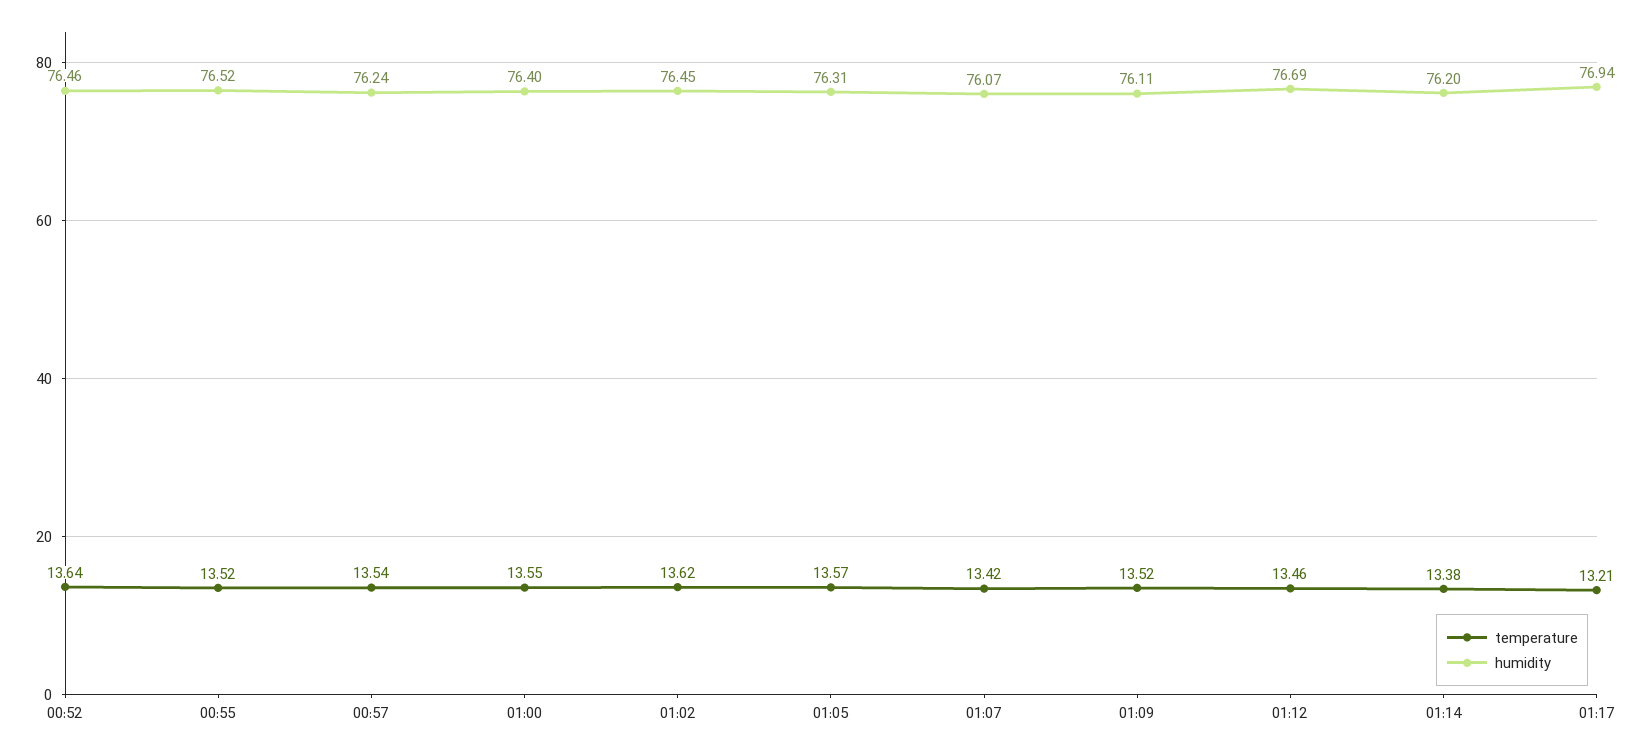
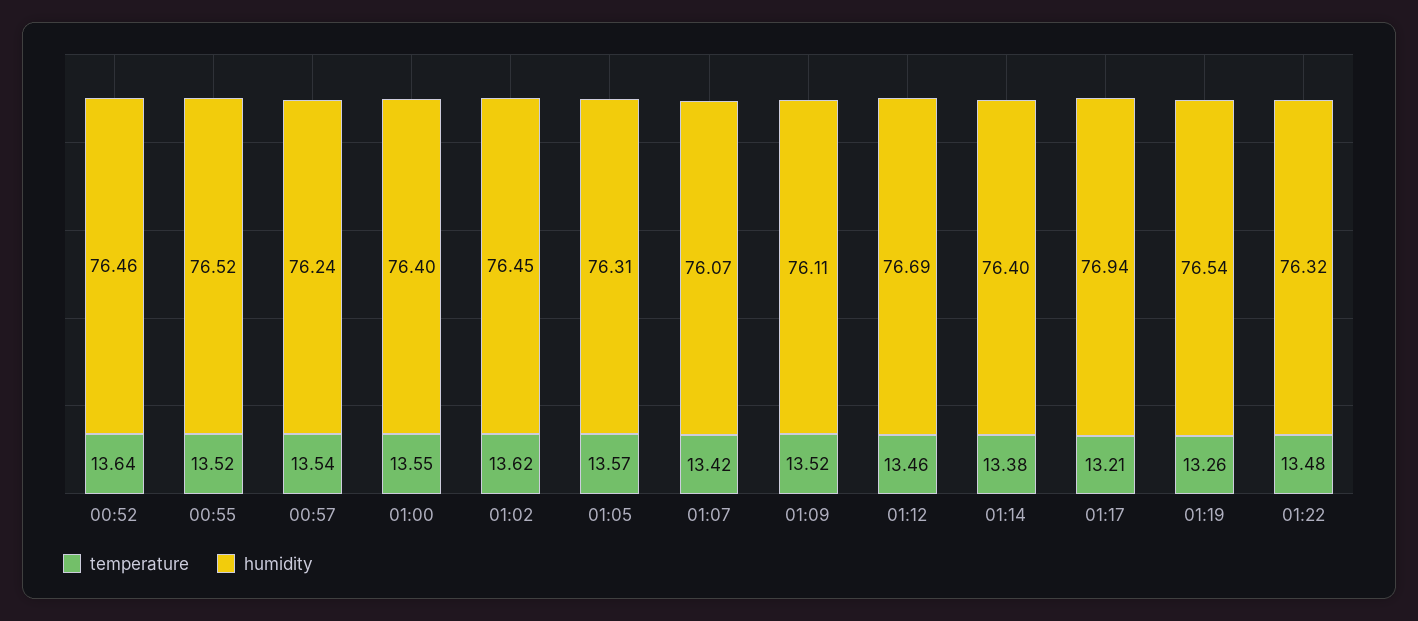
humidity, 01:14: 76.2 -> 76.4
temperature, 01:19: none -> 13.26
humidity, 01:19: none -> 76.54
temperature, 01:22: none -> 13.48
humidity, 01:22: none -> 76.32

